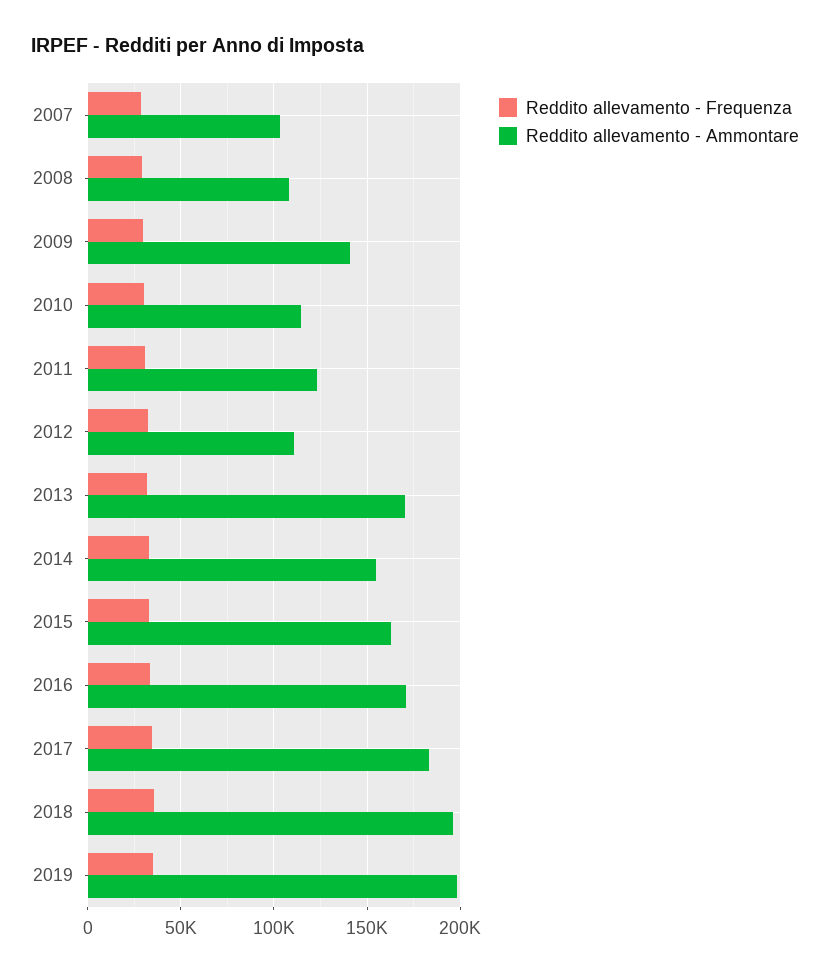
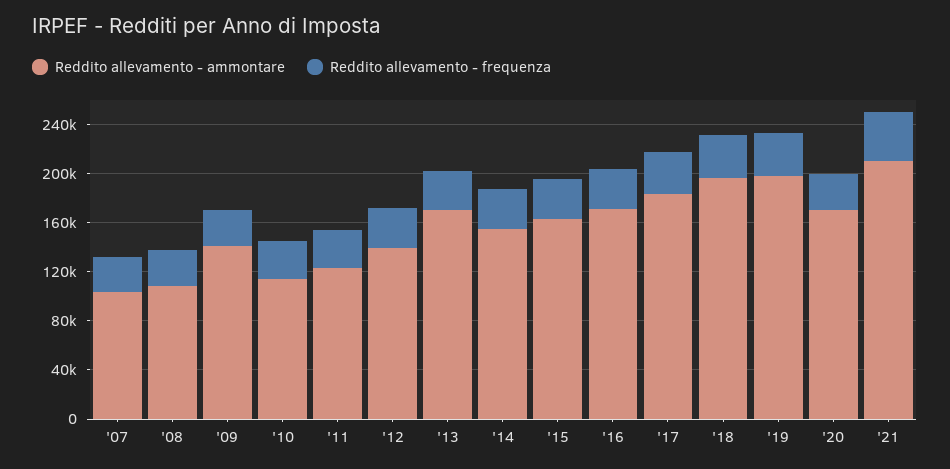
Reddito allevamento - Ammontare, 2012: 110000 -> 140000
Reddito allevamento - Ammontare, '20: none -> 170000
Reddito allevamento - Frequenza, '20: none -> 30000
Reddito allevamento - Ammontare, '21: none -> 210000
Reddito allevamento - Frequenza, '21: none -> 40000

